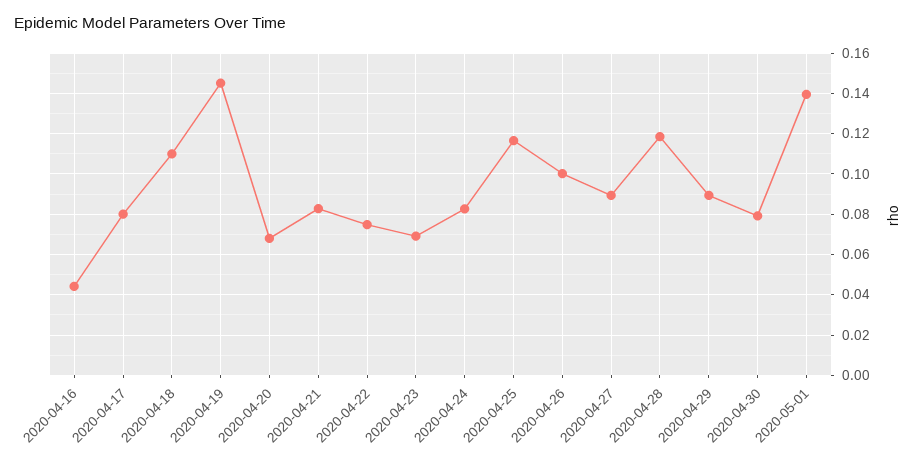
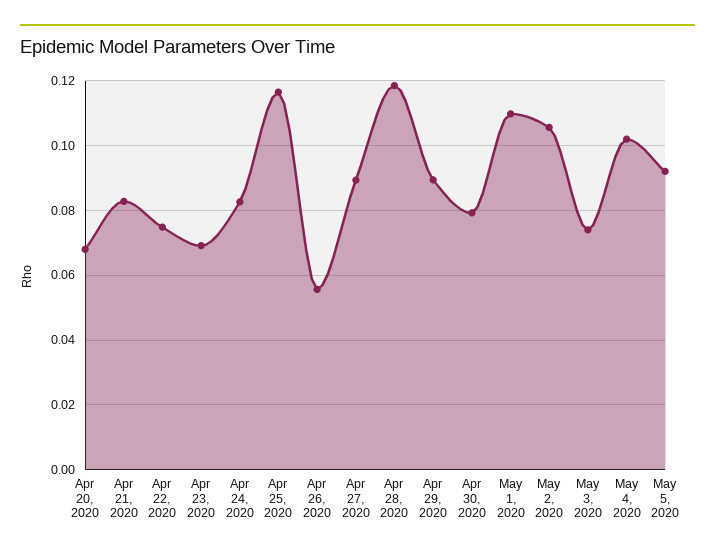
2020-04-16: 0.045 -> none
2020-04-17: 0.08 -> none
2020-04-18: 0.11 -> none
2020-04-19: 0.145 -> none
2020-04-26: 0.1 -> 0.056
2020-05-01: 0.14 -> 0.11
May 2, 2020: none -> 0.106
May 3, 2020: none -> 0.074
May 4, 2020: none -> 0.102
May 5, 2020: none -> 0.092

